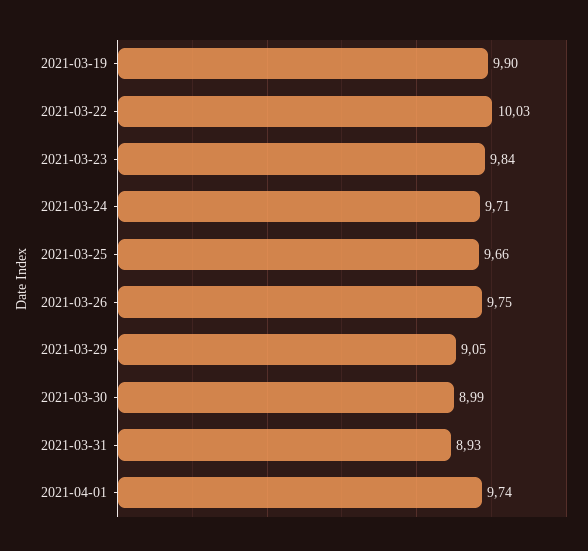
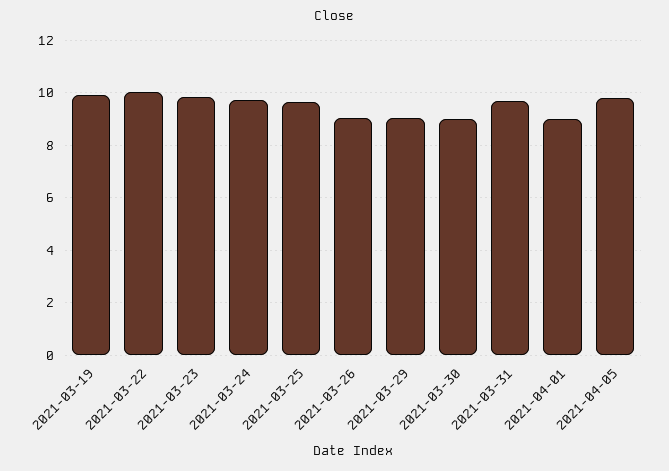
2021-03-26: 9.75 -> 9
2021-03-31: 8.93 -> 9.75
2021-04-01: 9.74 -> 9
2021-04-05: none -> 9.75

